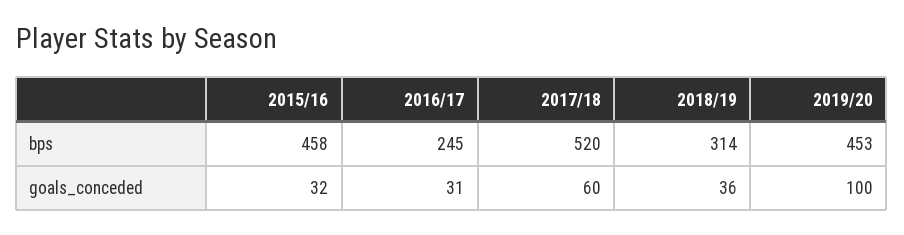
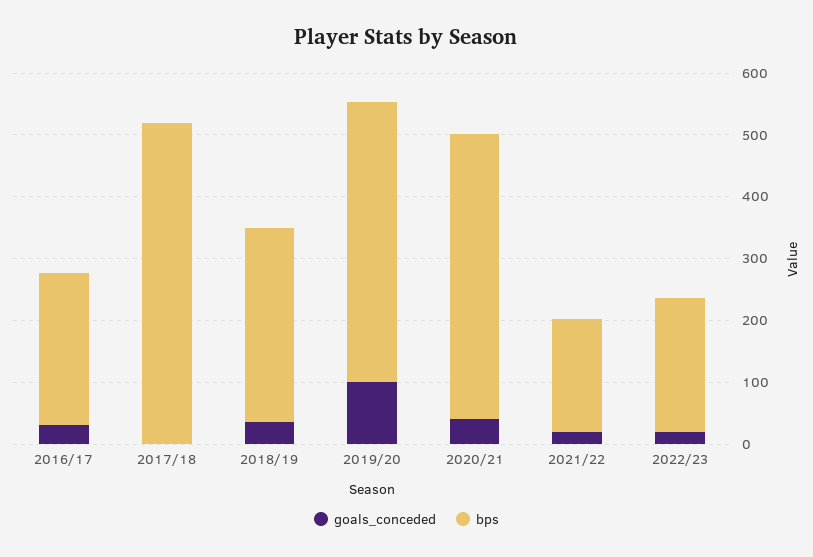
bps, 2015/16: 458 -> none
goals_conceded, 2015/16: 32 -> none
goals_conceded, 2017/18: 60 -> 0
goals_conceded, 2020/21: none -> 40
bps, 2020/21: none -> 460
goals_conceded, 2021/22: none -> 20
bps, 2021/22: none -> 180
goals_conceded, 2022/23: none -> 20
bps, 2022/23: none -> 220

